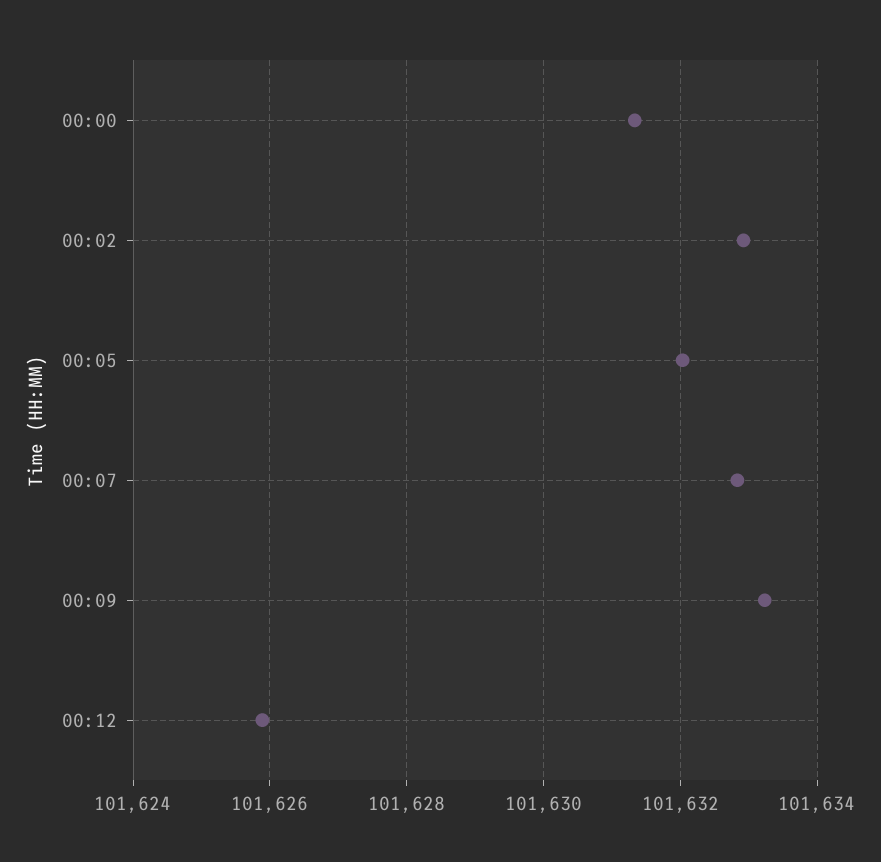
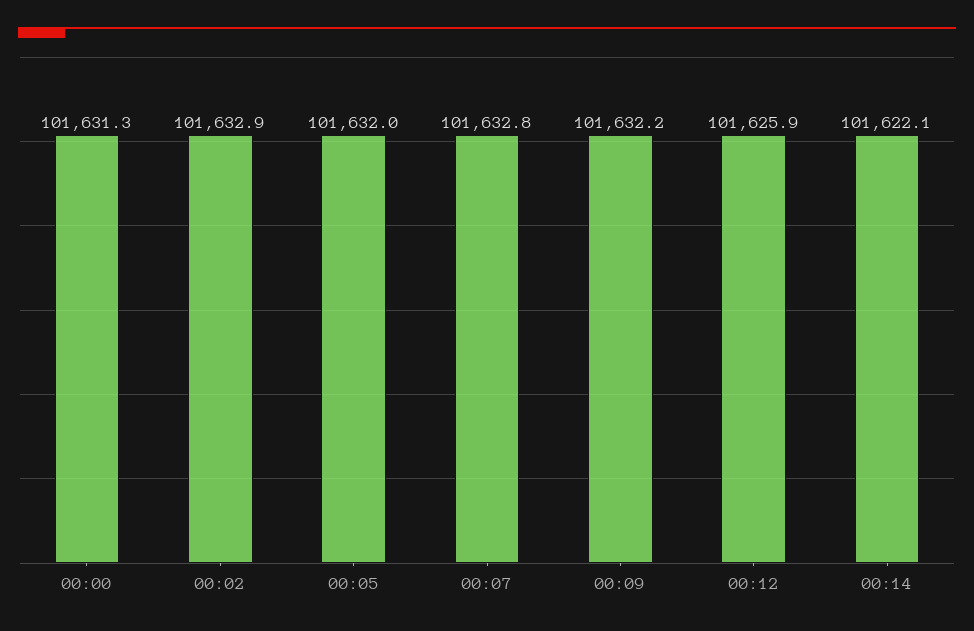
00:09: 101633.2 -> 101632.2
00:14: none -> 101622.1

